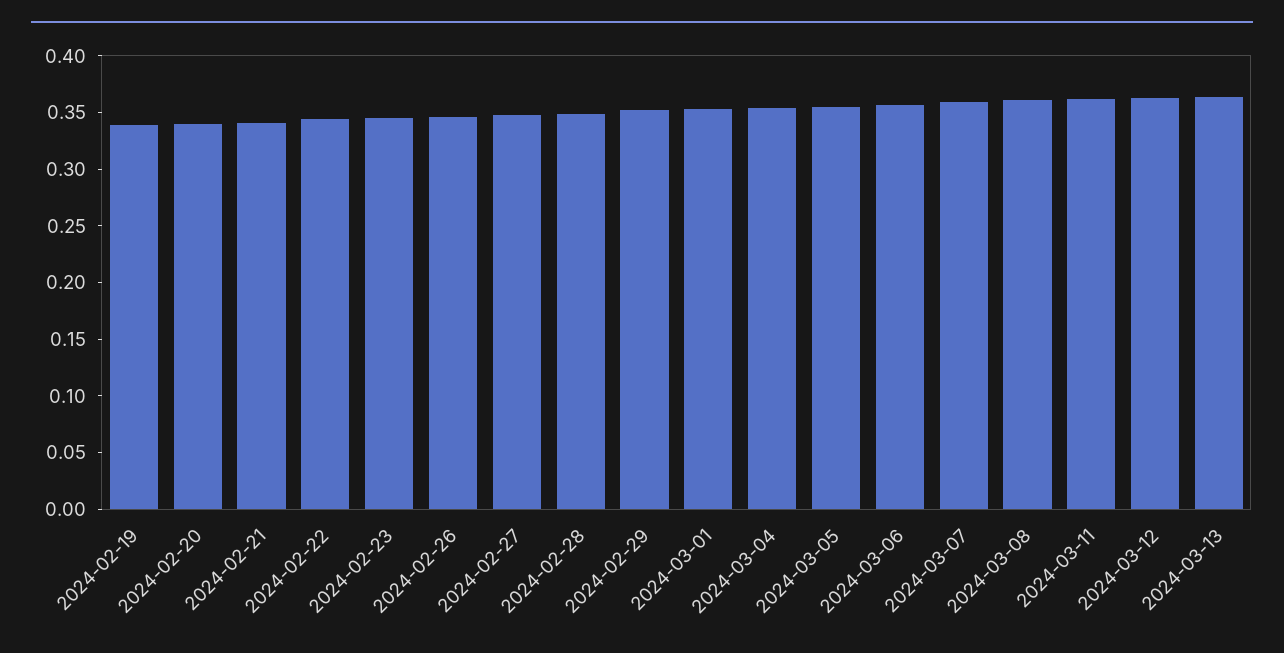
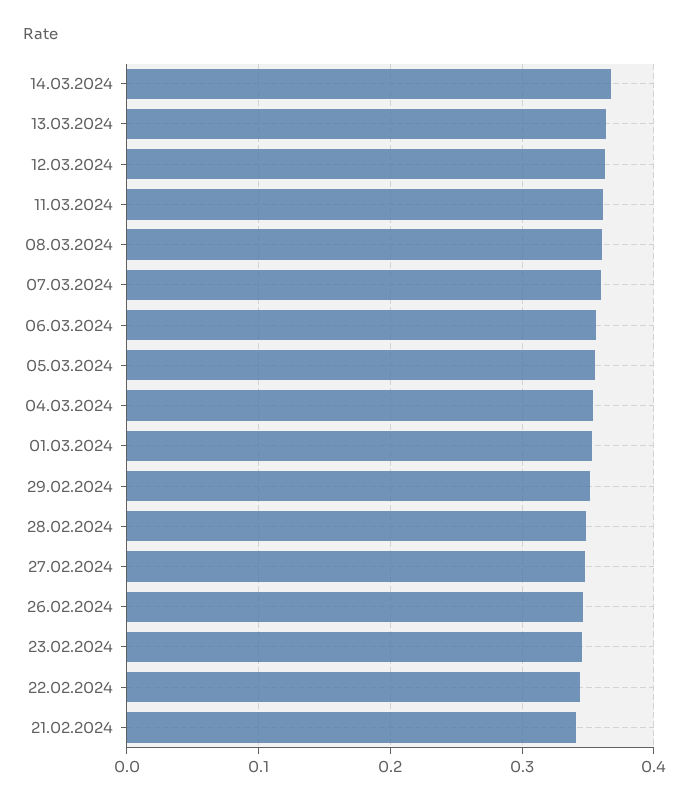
2024-02-19: 0.34 -> none
2024-02-20: 0.34 -> none
14.03.2024: none -> 0.37

